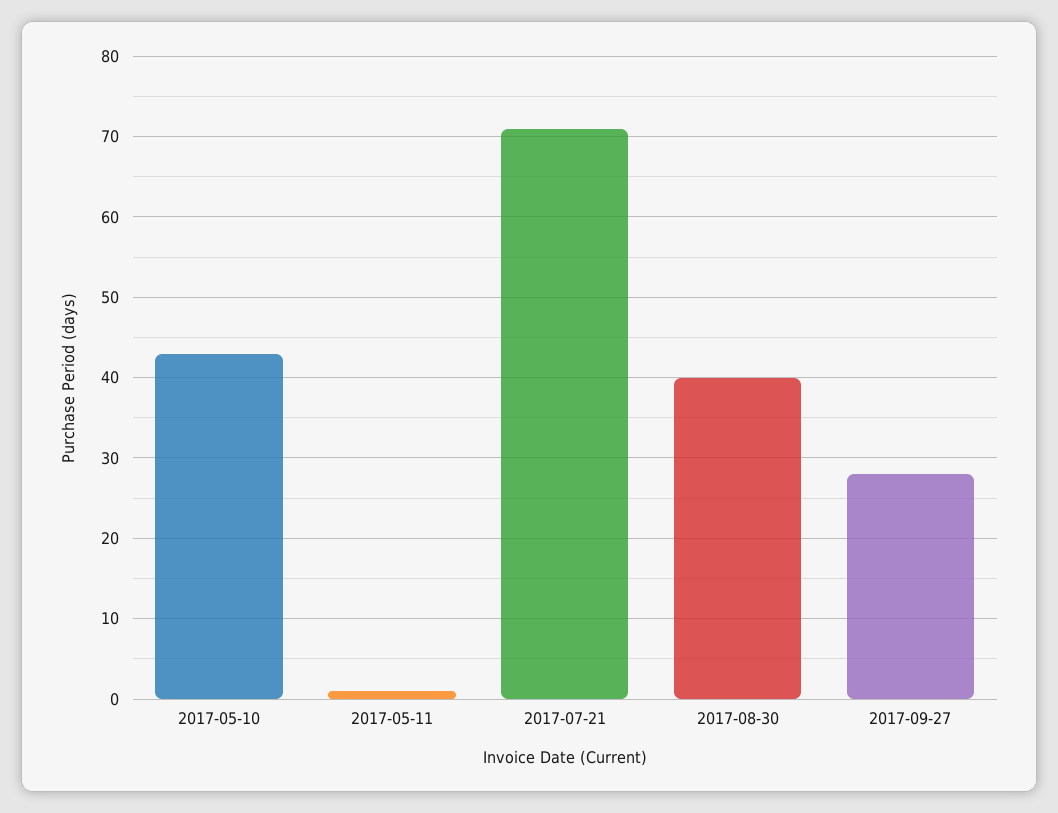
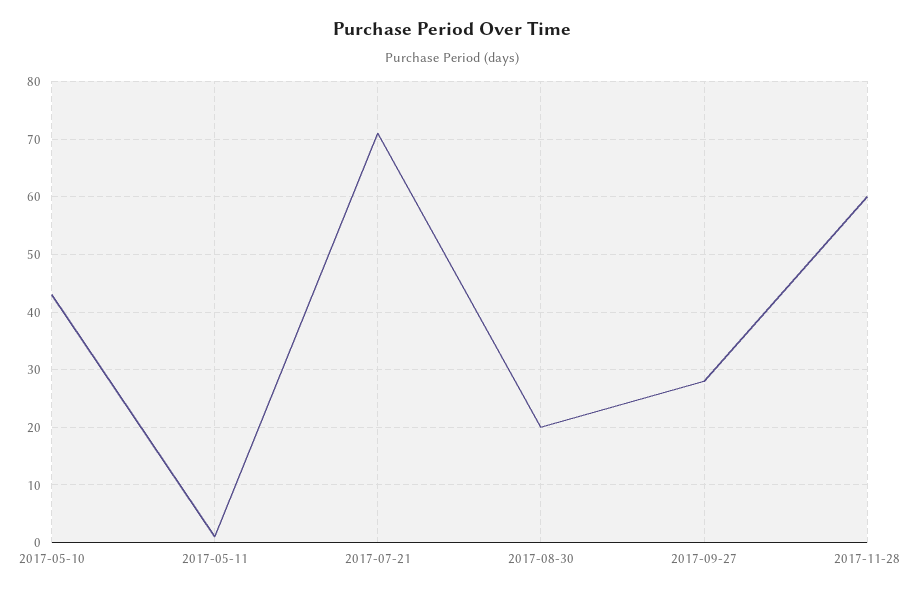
2017-08-30: 40 -> 20
2017-11-28: none -> 60

